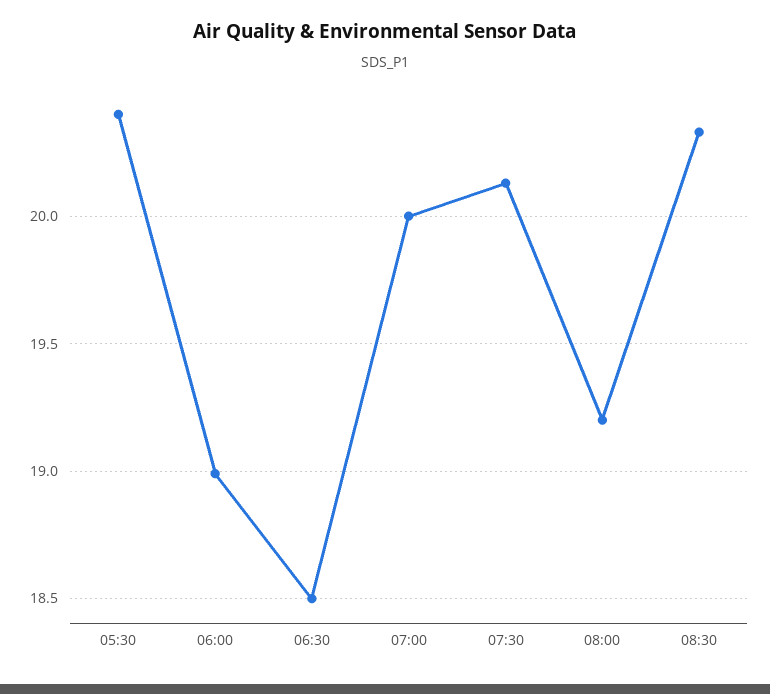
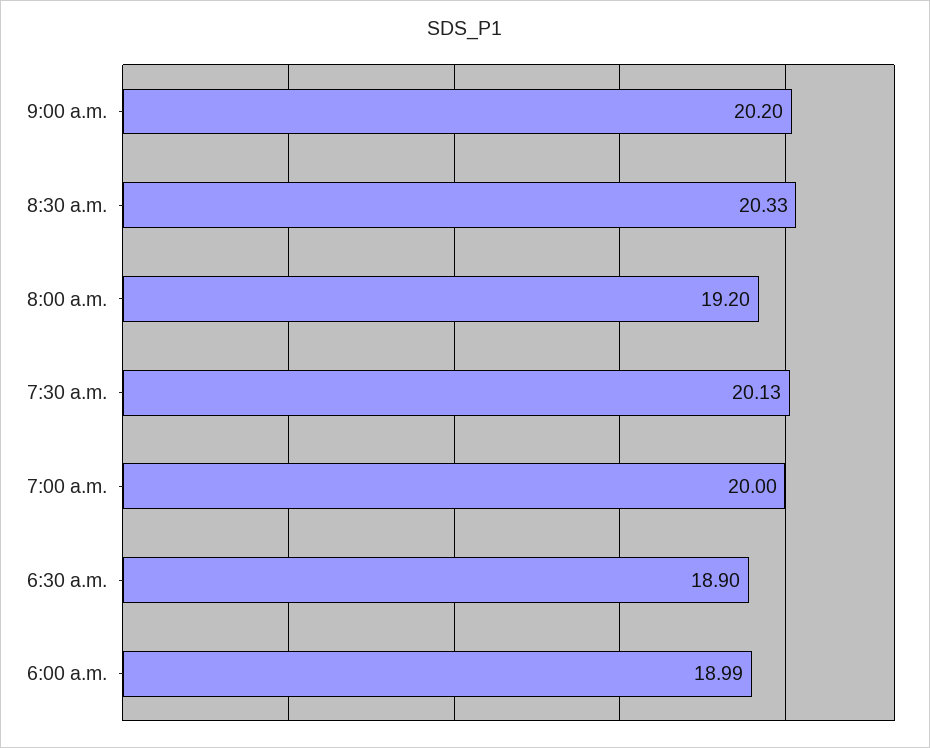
05:30: 20.4 -> none
06:30: 18.5 -> 18.9
9:00 a.m.: none -> 20.2

